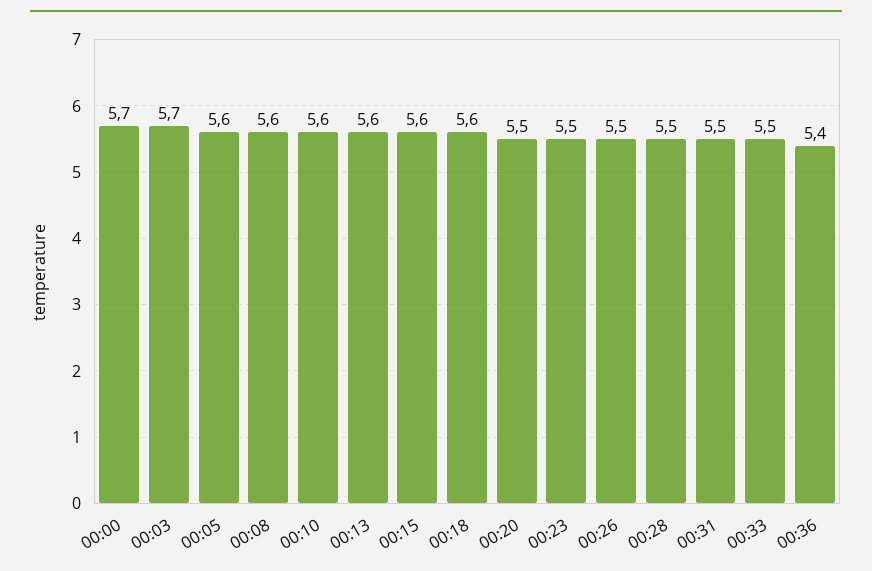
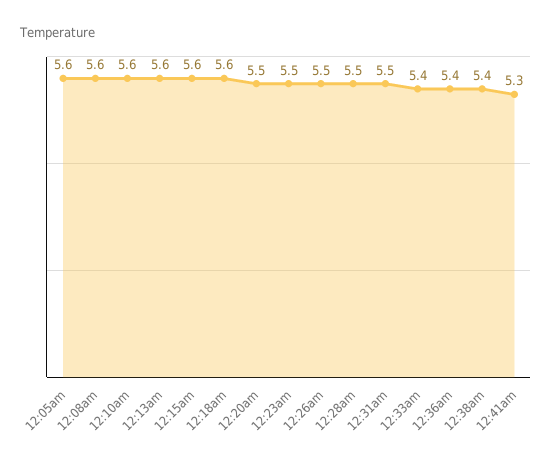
00:00: 5.7 -> none
00:03: 5.7 -> none
00:33: 5.5 -> 5.4
12:38am: none -> 5.4
12:41am: none -> 5.3

